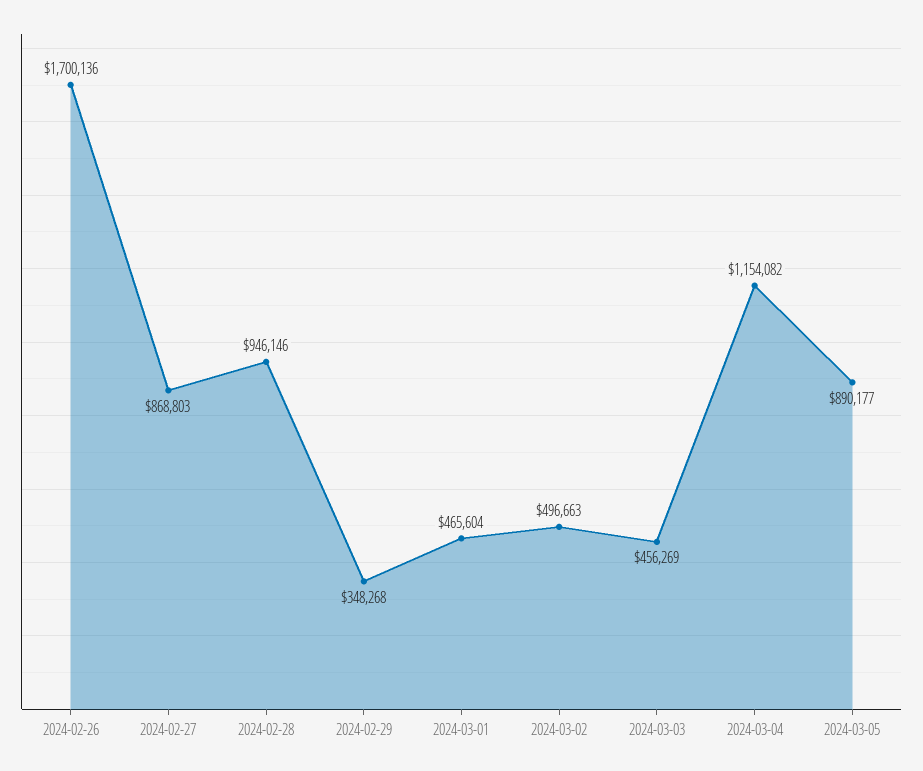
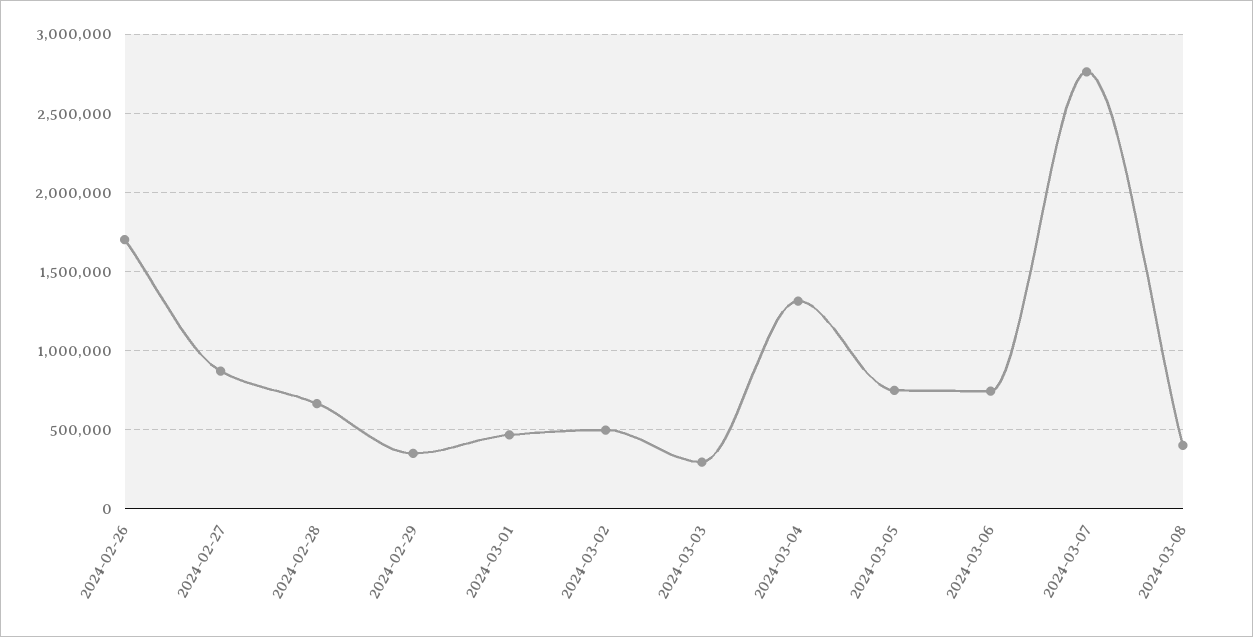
2024-02-28: 946146 -> 650000
2024-03-03: 456269 -> 300000
2024-03-04: 1154082 -> 1300000
2024-03-05: 890177 -> 750000
2024-03-06: none -> 750000
2024-03-07: none -> 2750000
2024-03-08: none -> 400000

